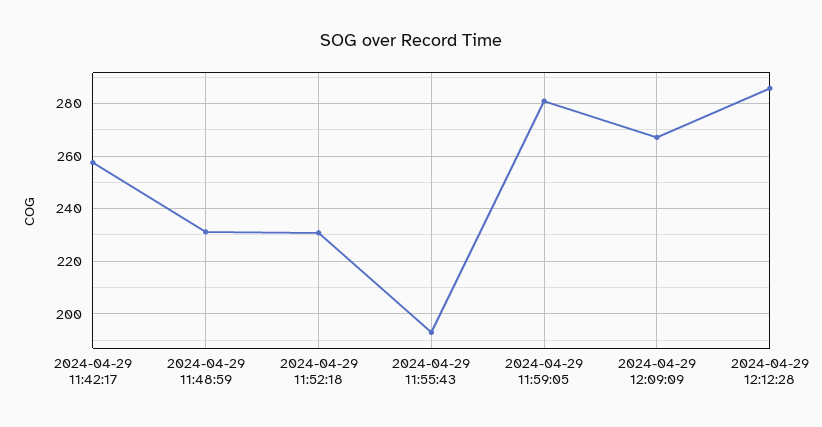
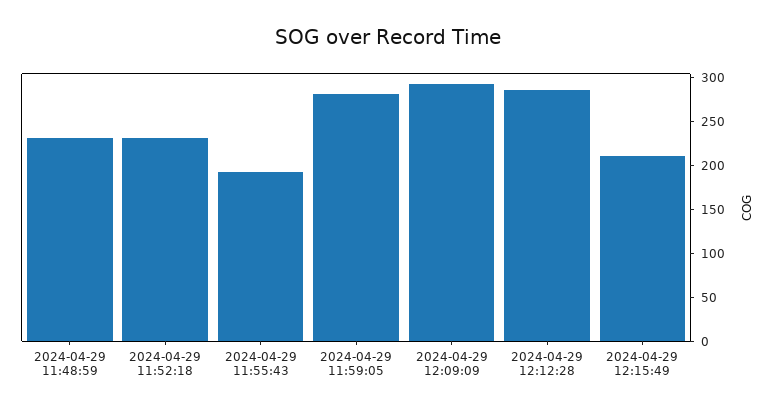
2024-04-29 11:42:17: 257.5 -> none
2024-04-29 12:09:09: 267.5 -> 290
2024-04-29 12:15:49: none -> 210

